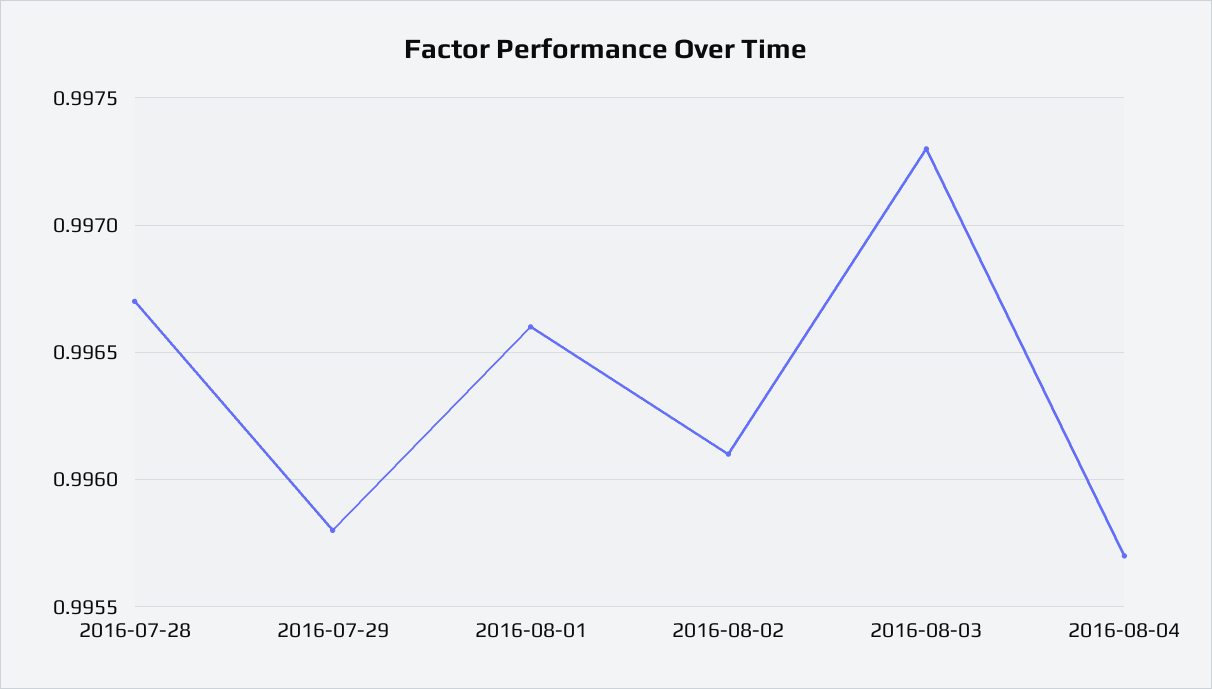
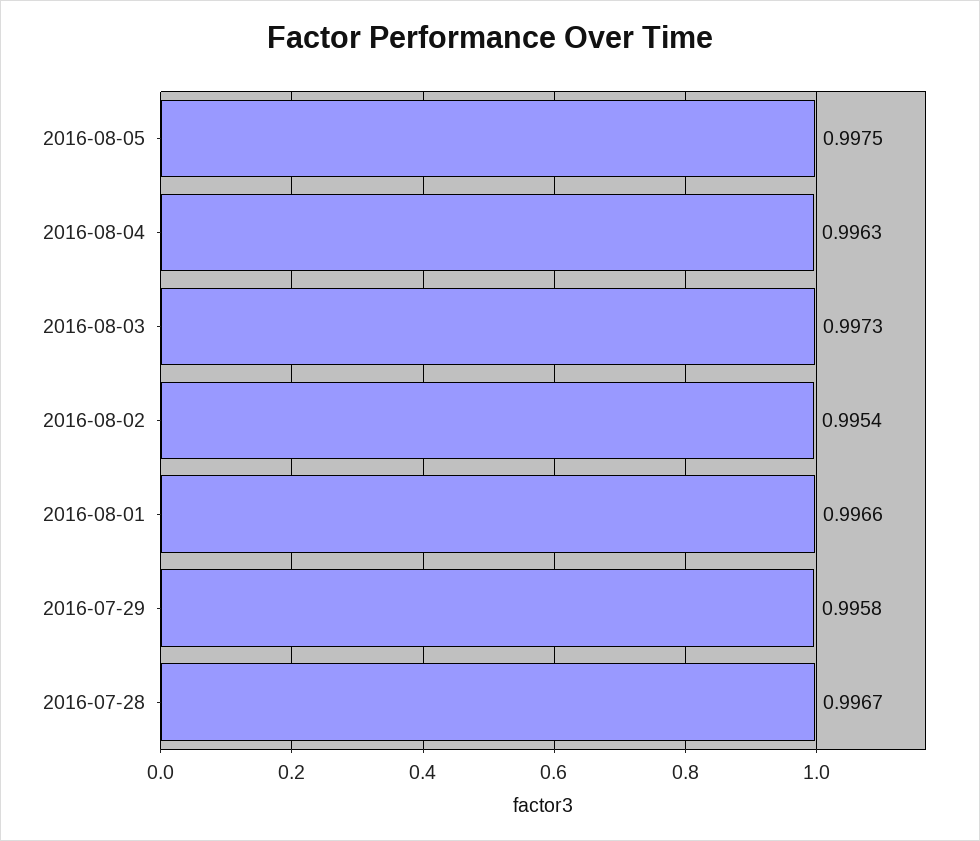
2016-08-02: 0.9961 -> 0.9954
2016-08-04: 0.9957 -> 0.9963
2016-08-05: none -> 0.9975

